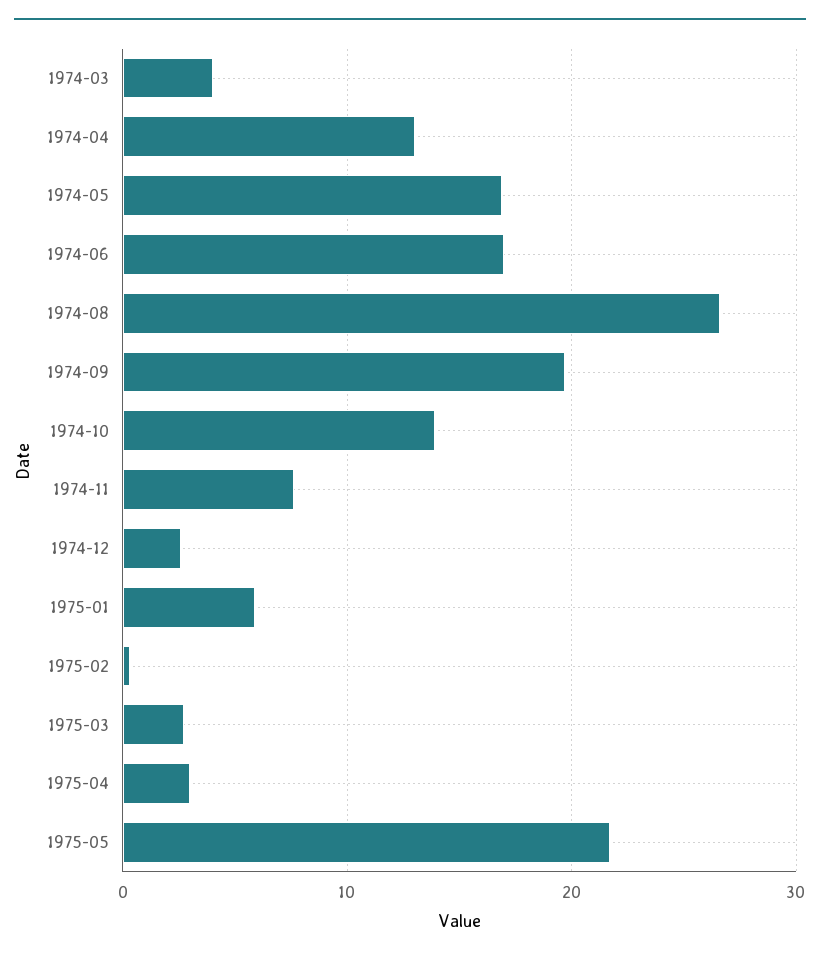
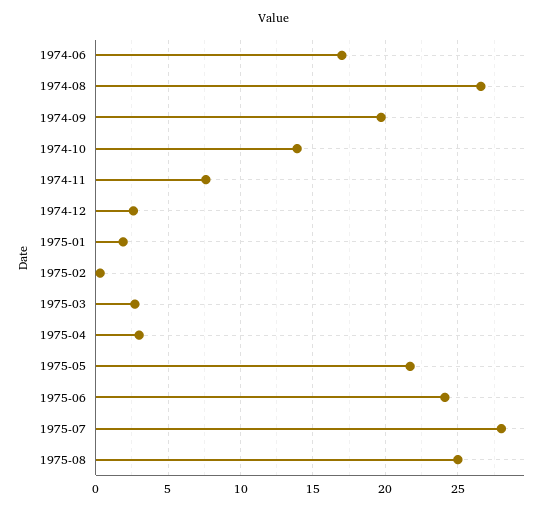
1974-03: 4 -> none
1974-04: 13 -> none
1974-05: 17 -> none
1975-01: 6 -> 2
1975-06: none -> 24
1975-07: none -> 28
1975-08: none -> 25

